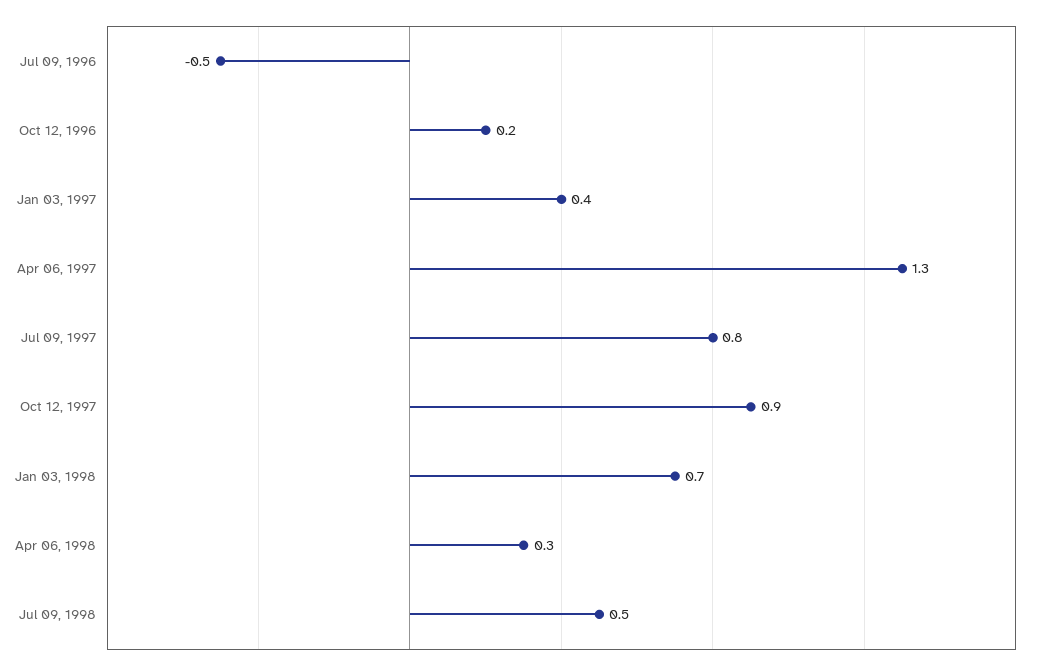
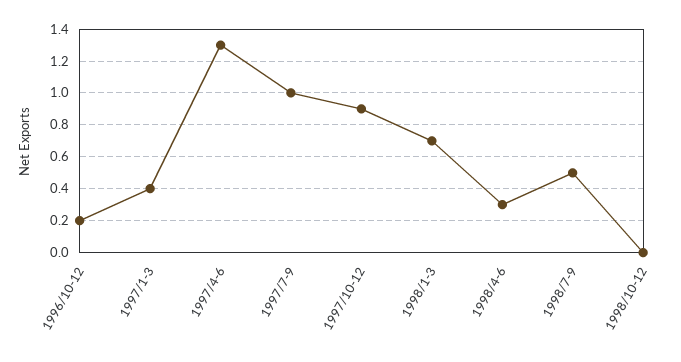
Jul 09, 1996: -0.5 -> none
Jul 09, 1997: 0.8 -> 1
1998/10-12: none -> 0

